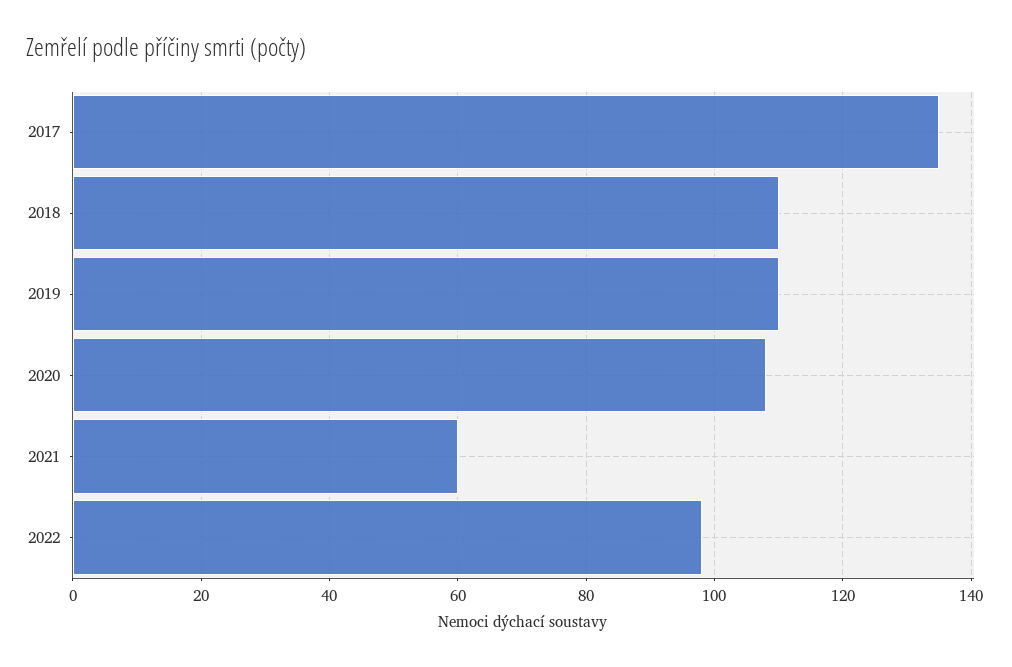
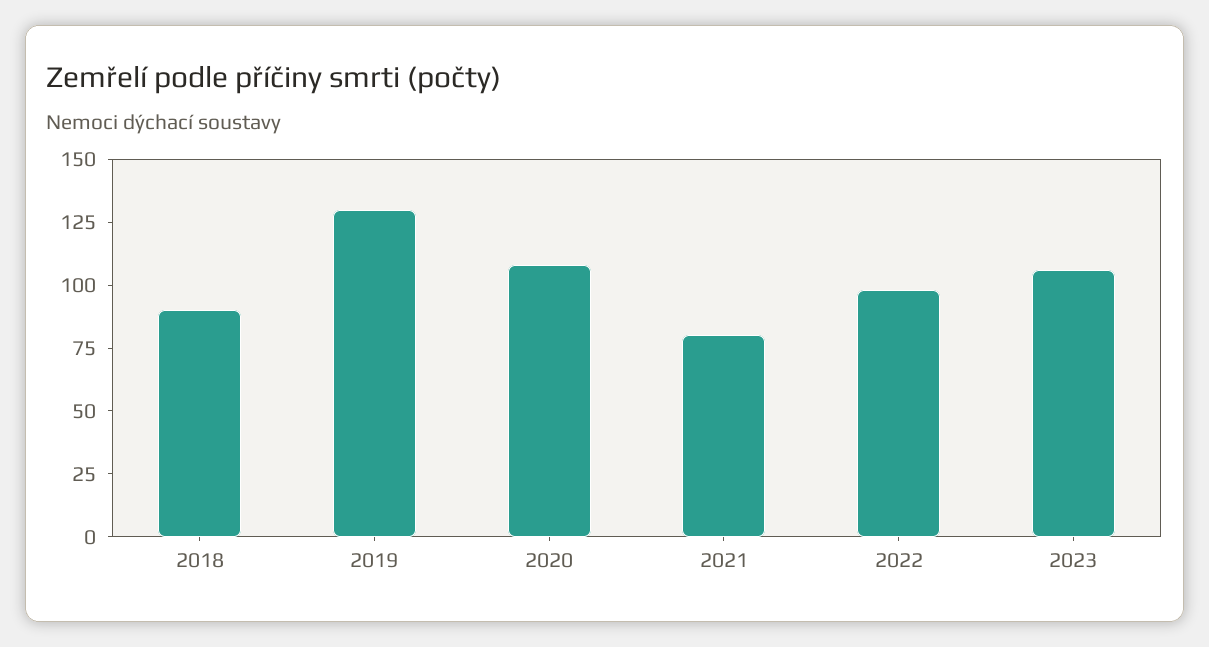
2017: 135 -> none
2018: 110 -> 90
2019: 110 -> 130
2021: 60 -> 80
2023: none -> 105

